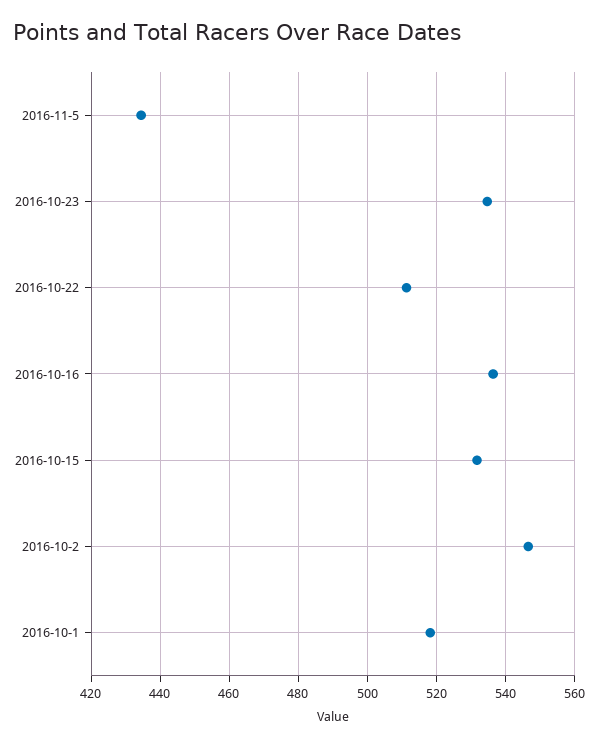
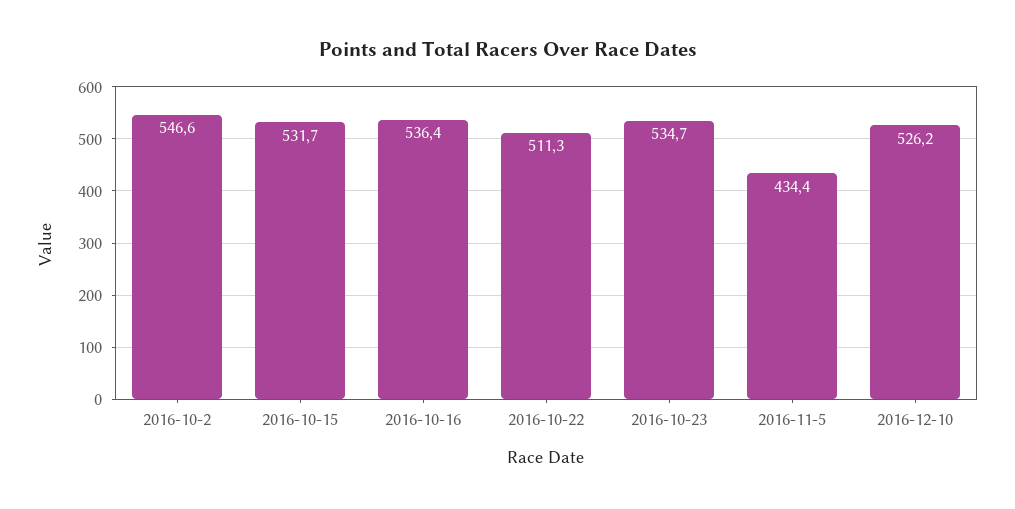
2016-10-1: 518 -> none
2016-12-10: none -> 526.2

